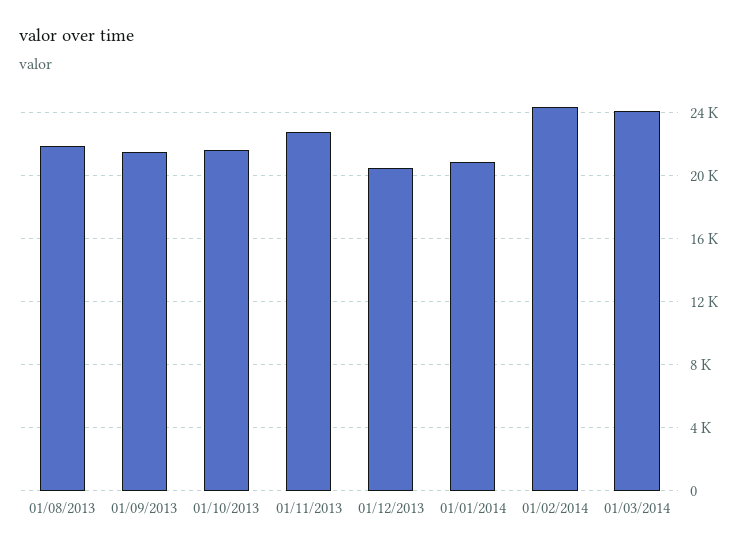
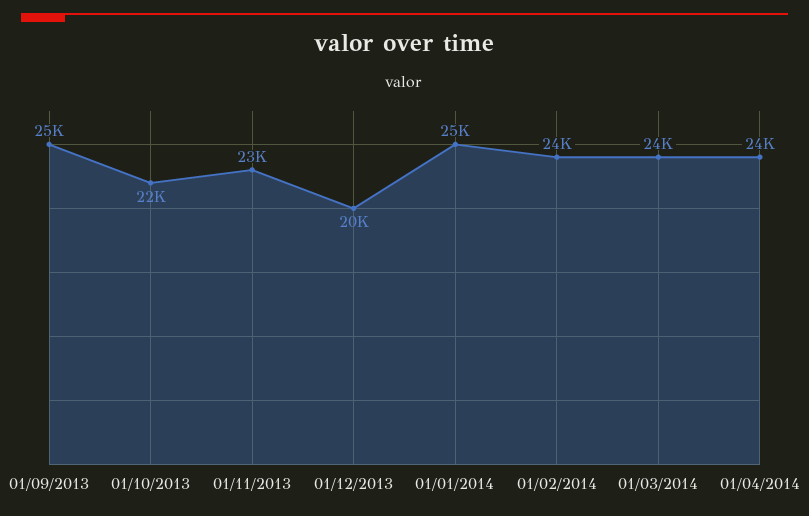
01/08/2013: 22000 -> none
01/09/2013: 21500 -> 25000
01/01/2014: 21000 -> 25000
01/04/2014: none -> 24000

